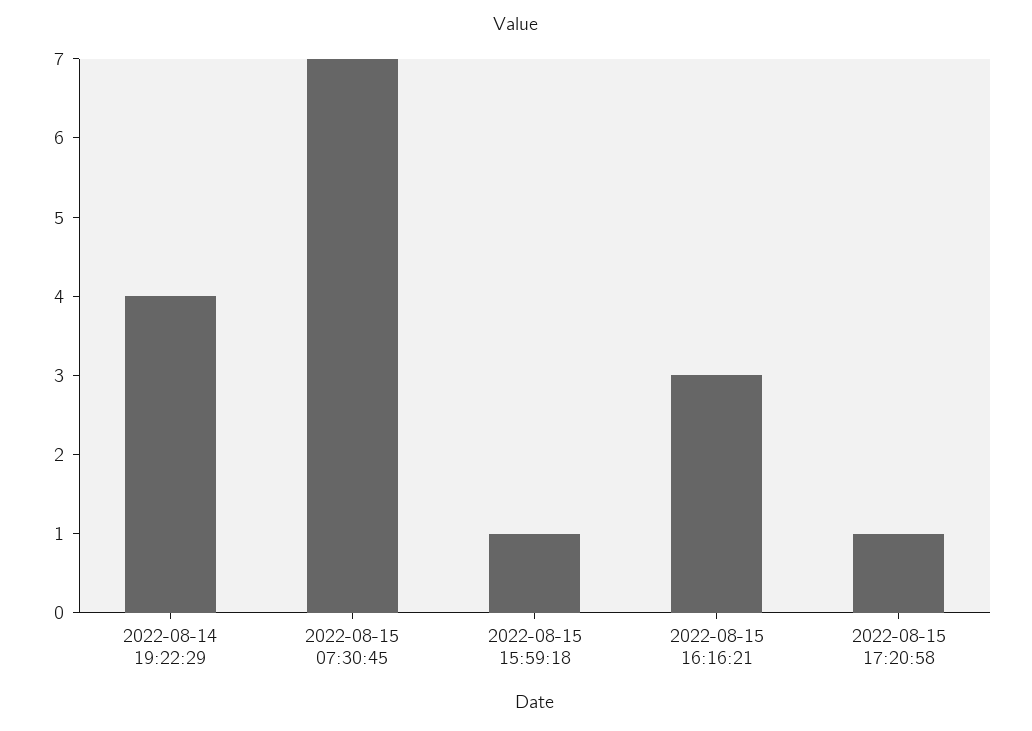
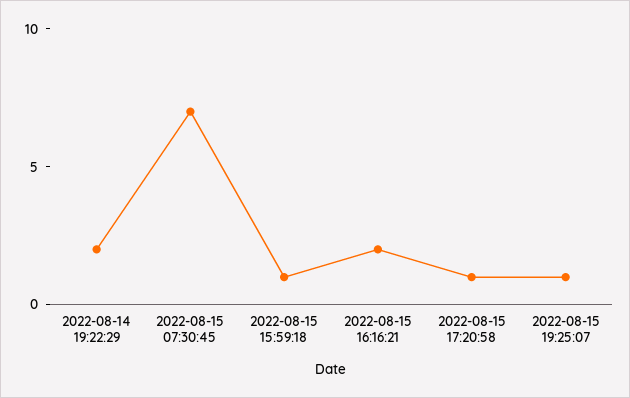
2022-08-14 19:22:29: 4 -> 2
2022-08-15 16:16:21: 3 -> 2
2022-08-15 19:25:07: none -> 1

